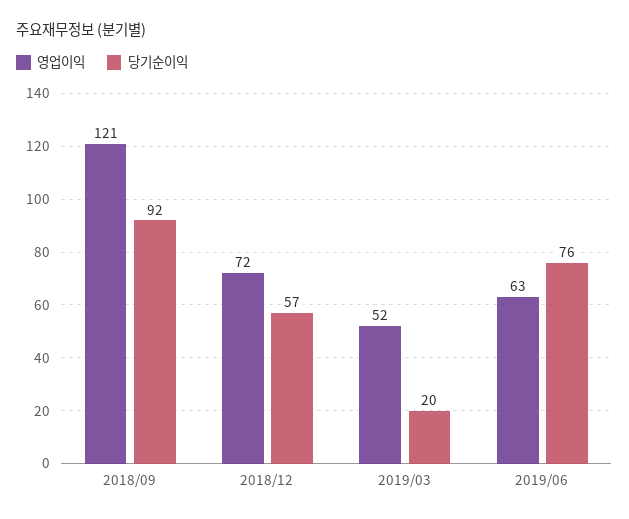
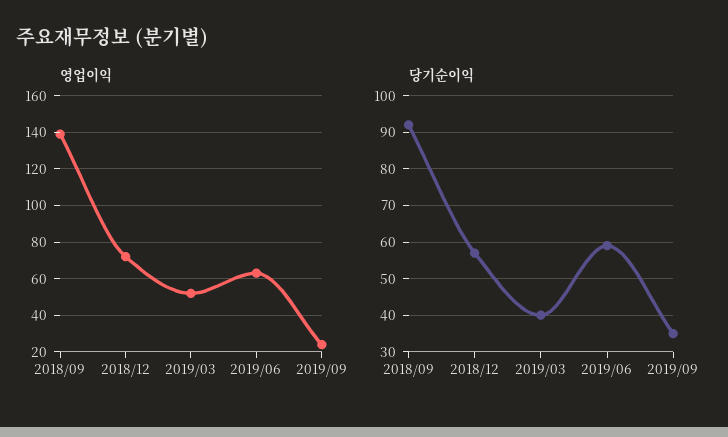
영업이익, 2018/09: 121 -> 140
당기순이익, 2019/03: 20 -> 40
당기순이익, 2019/06: 76 -> 60
영업이익, 2019/09: none -> 25
당기순이익, 2019/09: none -> 35

